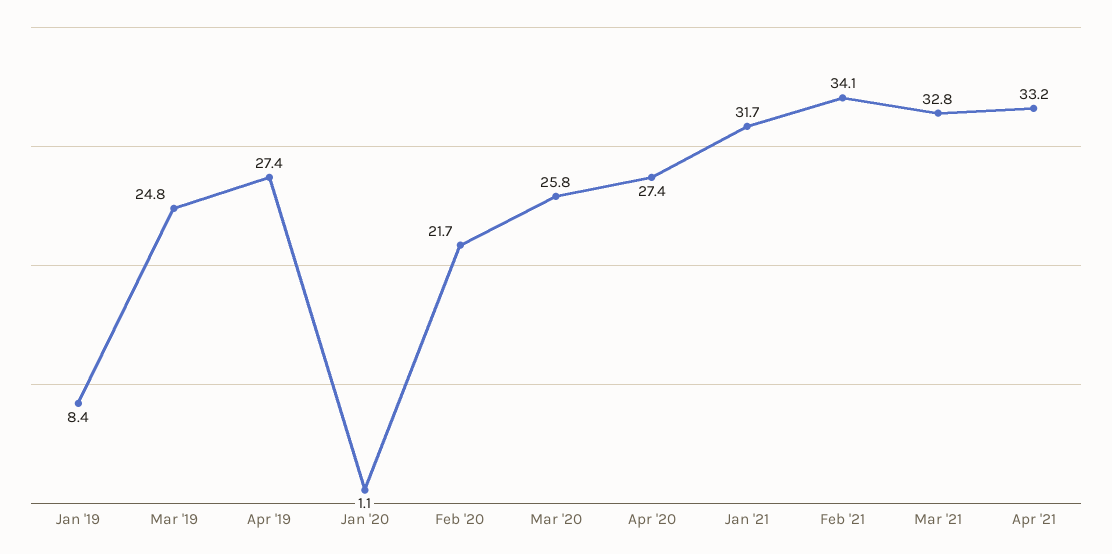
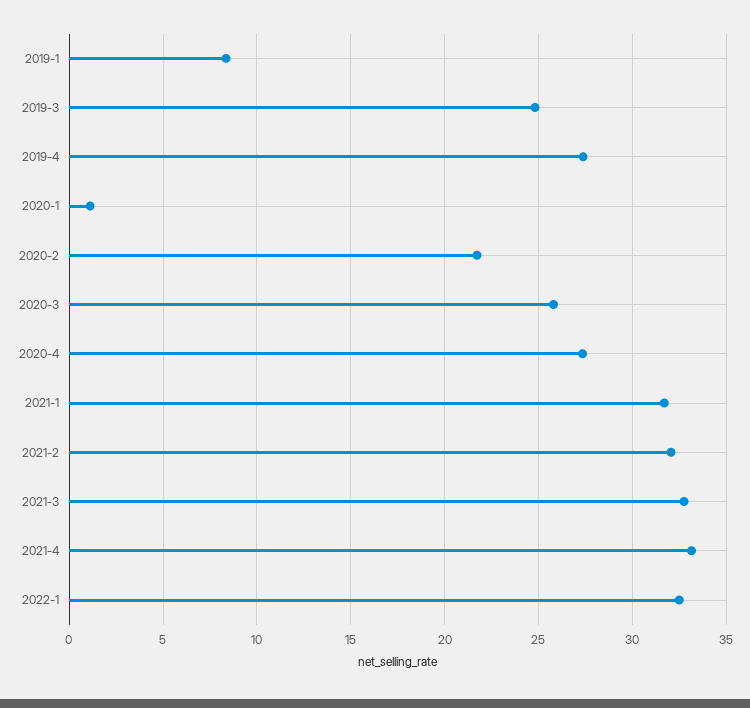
Feb '21: 34.1 -> 32
2022-1: none -> 32.5

